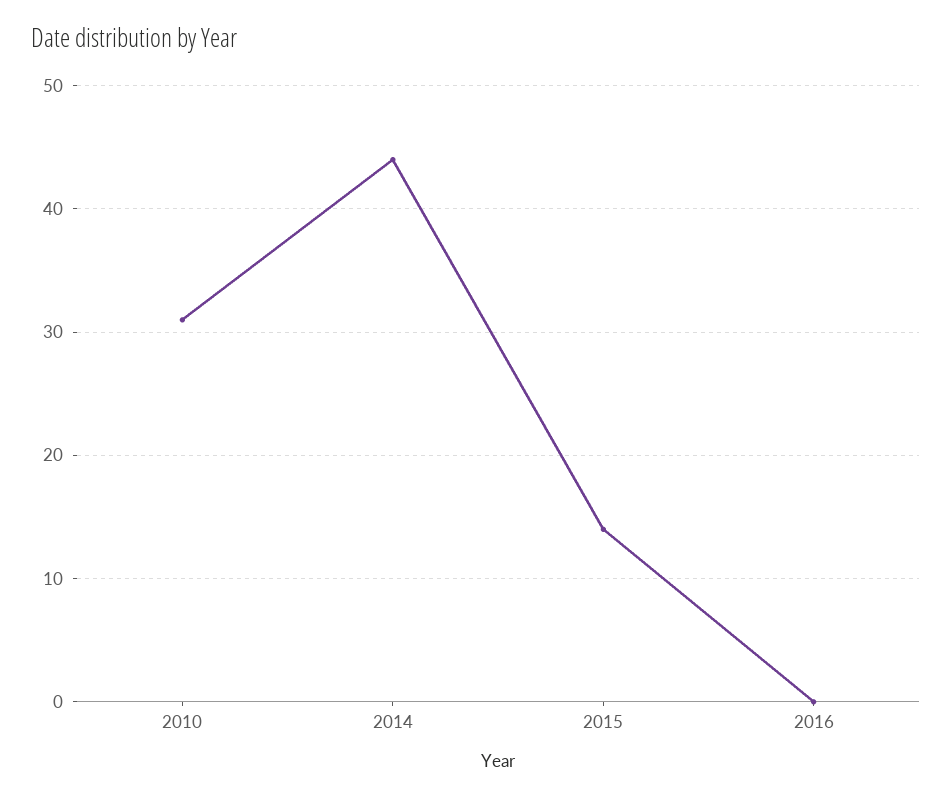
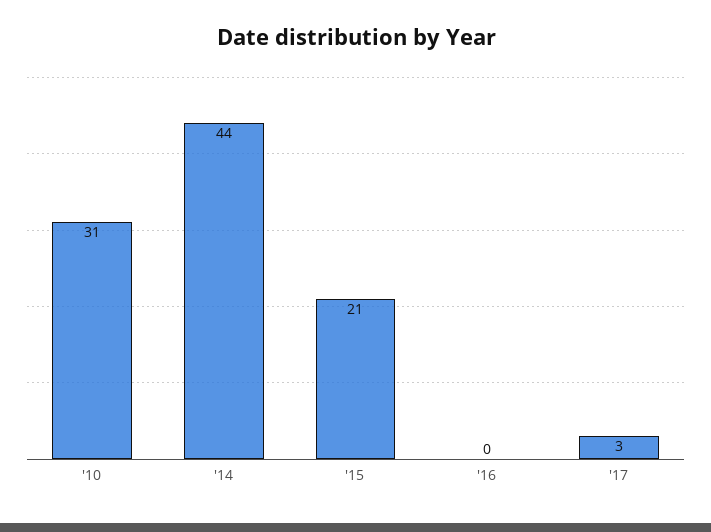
2015: 14 -> 21
'17: none -> 3

